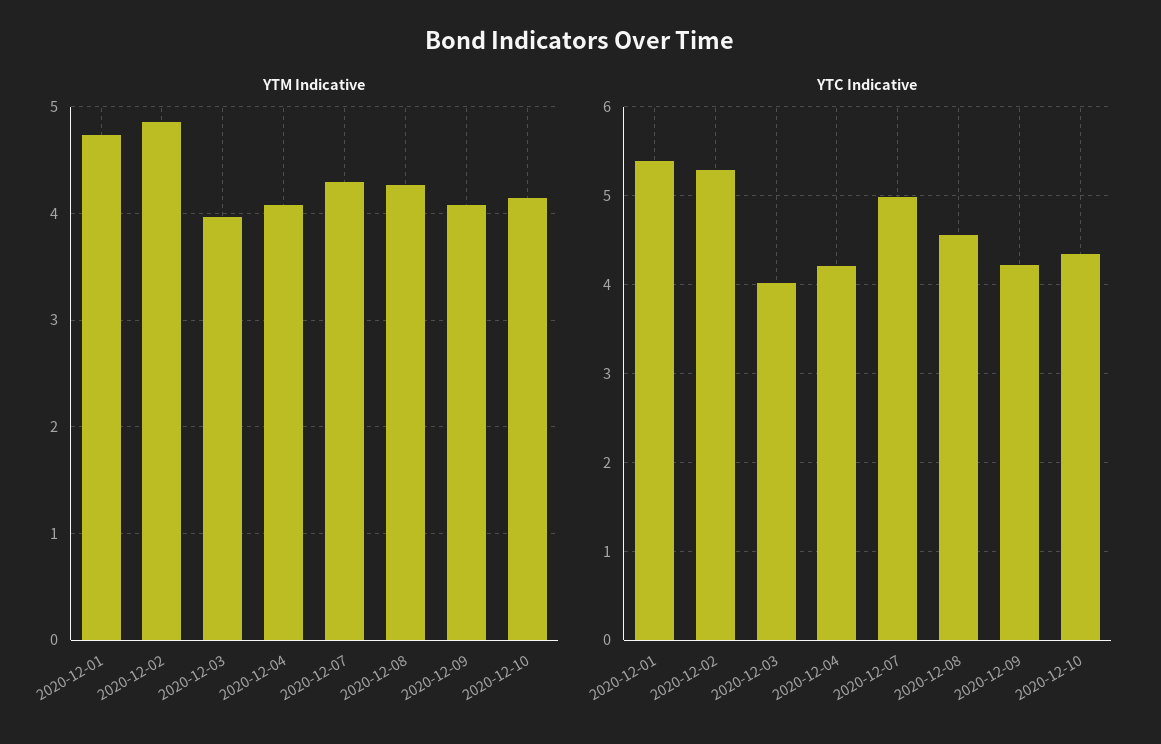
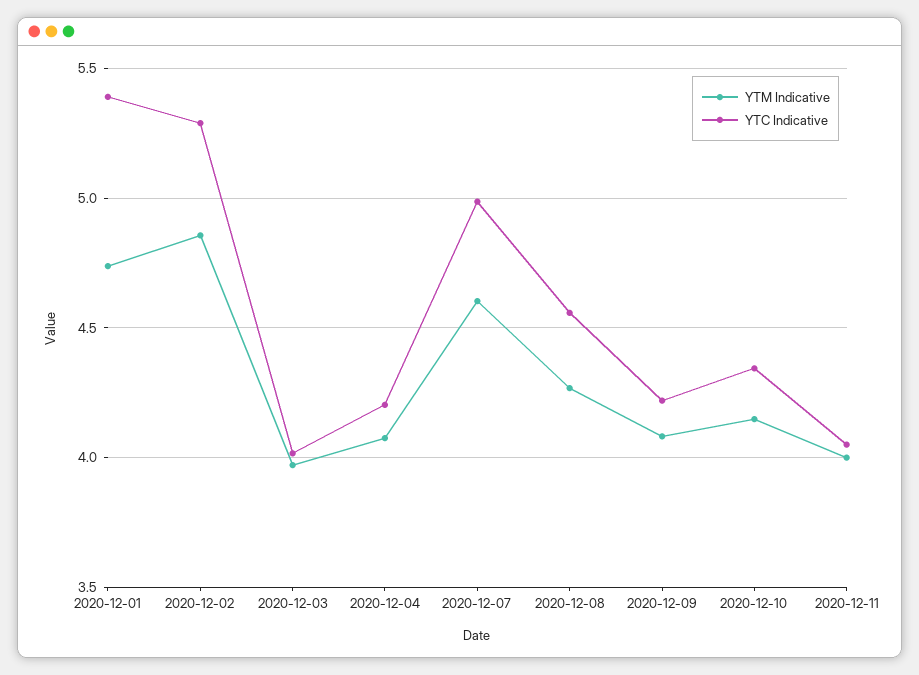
YTM Indicative, 2020-12-07: 4.3 -> 4.6
YTM Indicative, 2020-12-11: none -> 4
YTC Indicative, 2020-12-11: none -> 4.05

